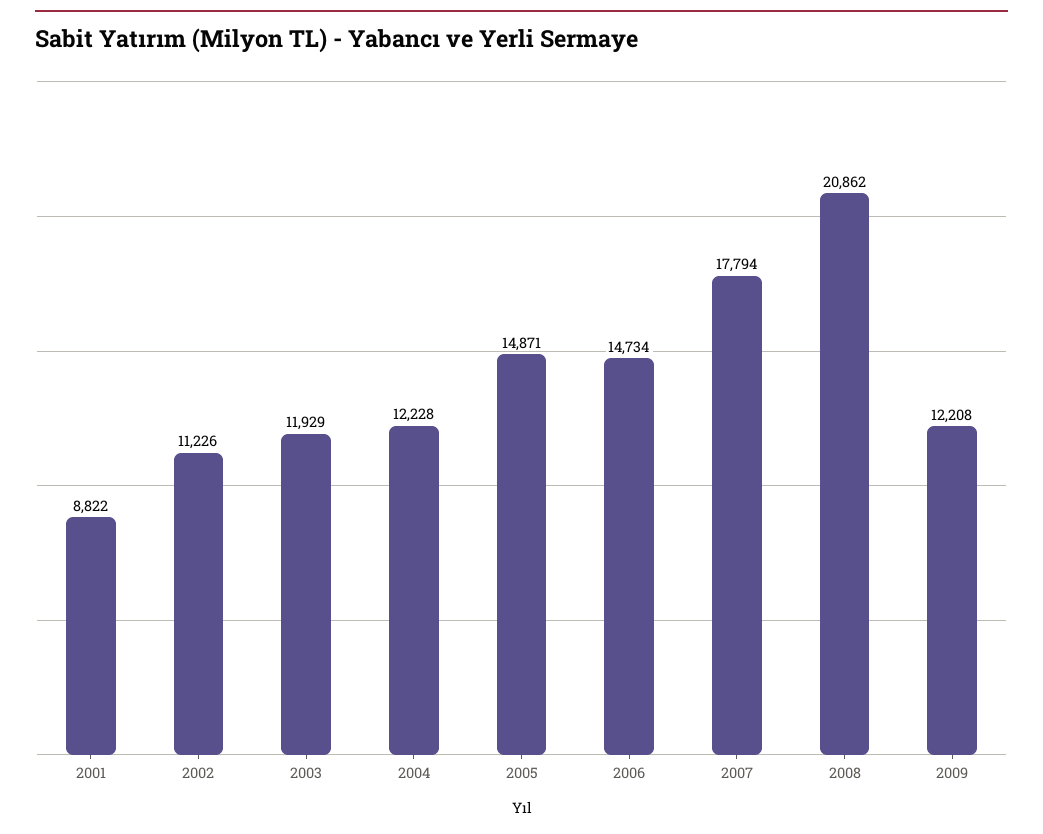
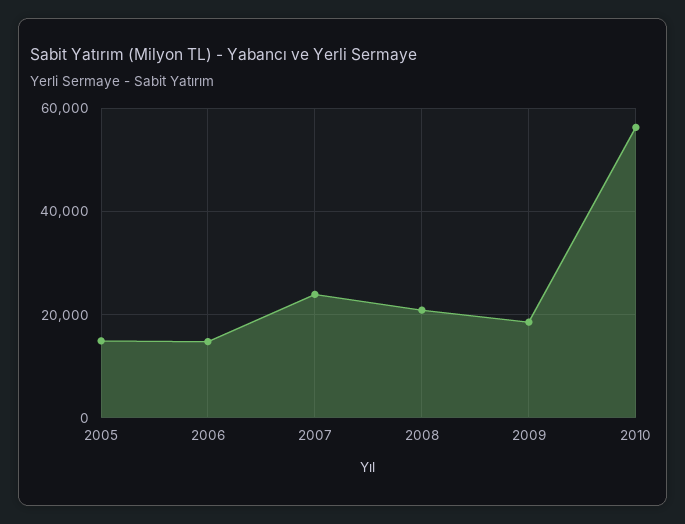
2001: 8822 -> none
2002: 11226 -> none
2003: 11929 -> none
2004: 12228 -> none
2007: 17794 -> 24000
2009: 12208 -> 18000
2010: none -> 56000

